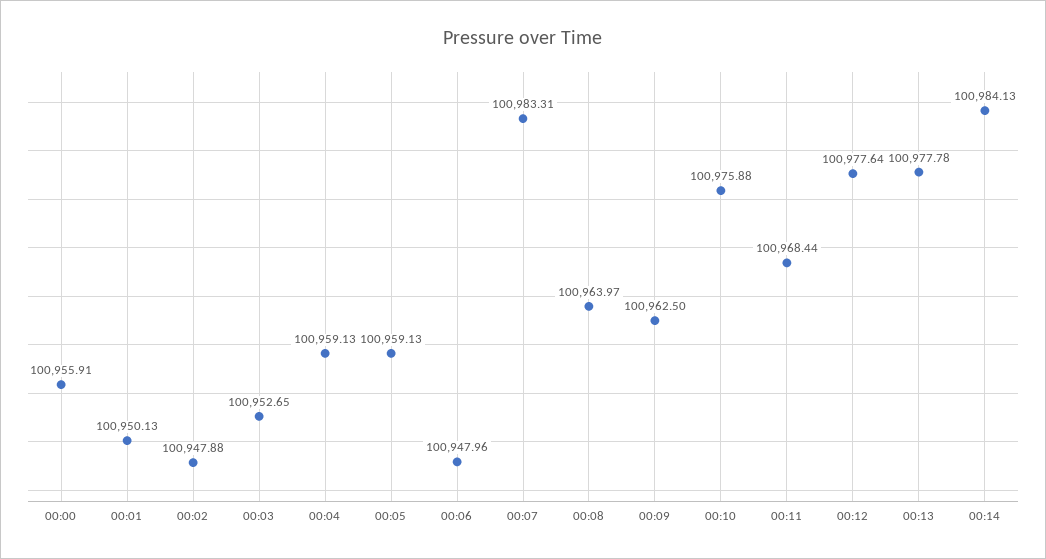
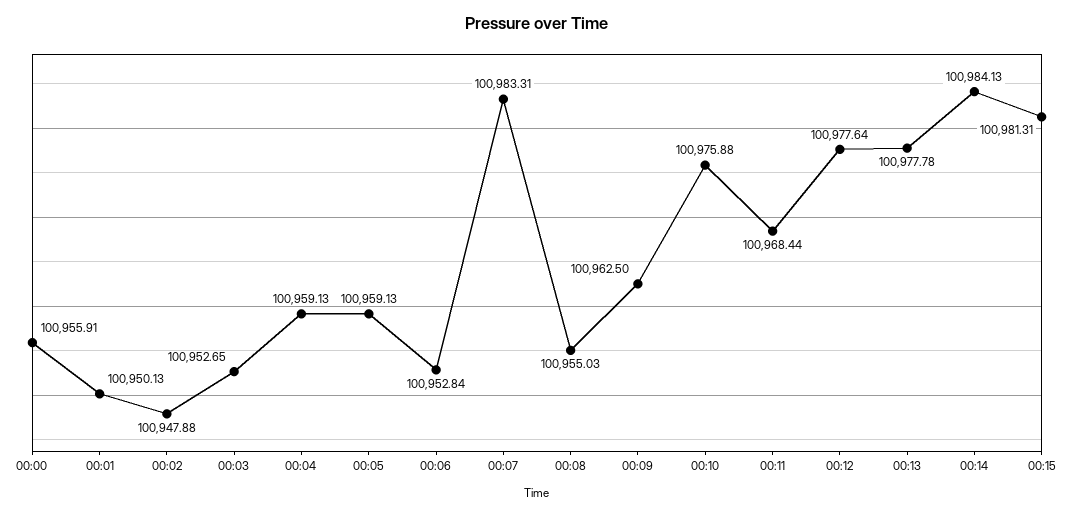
00:06: 100947.96 -> 100952.84
00:08: 100963.97 -> 100955.03
00:15: none -> 100981.31

